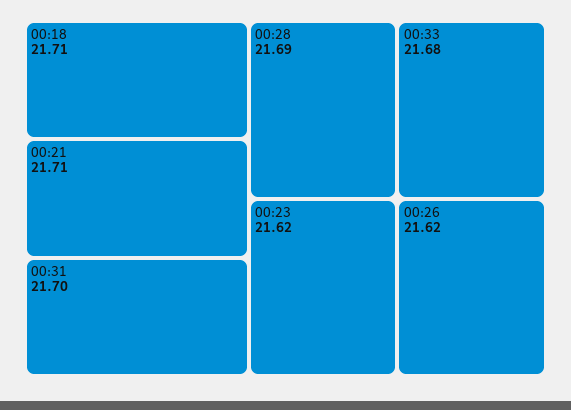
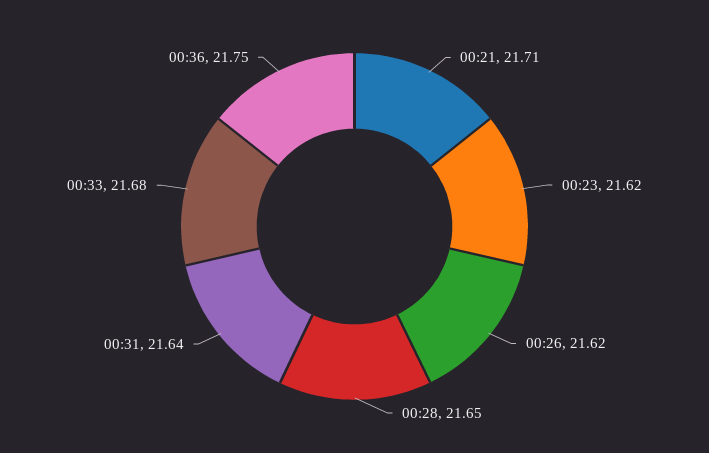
00:18: 21.71 -> none
00:31: 21.7 -> 21.64
00:28: 21.69 -> 21.65
00:36: none -> 21.75

